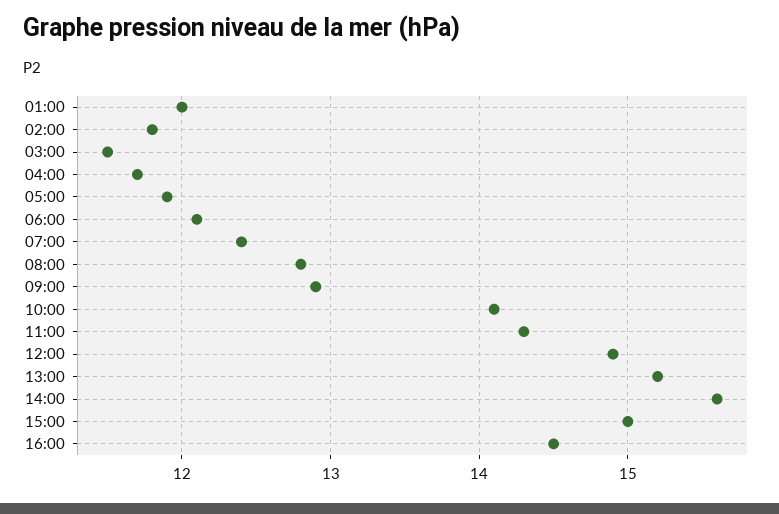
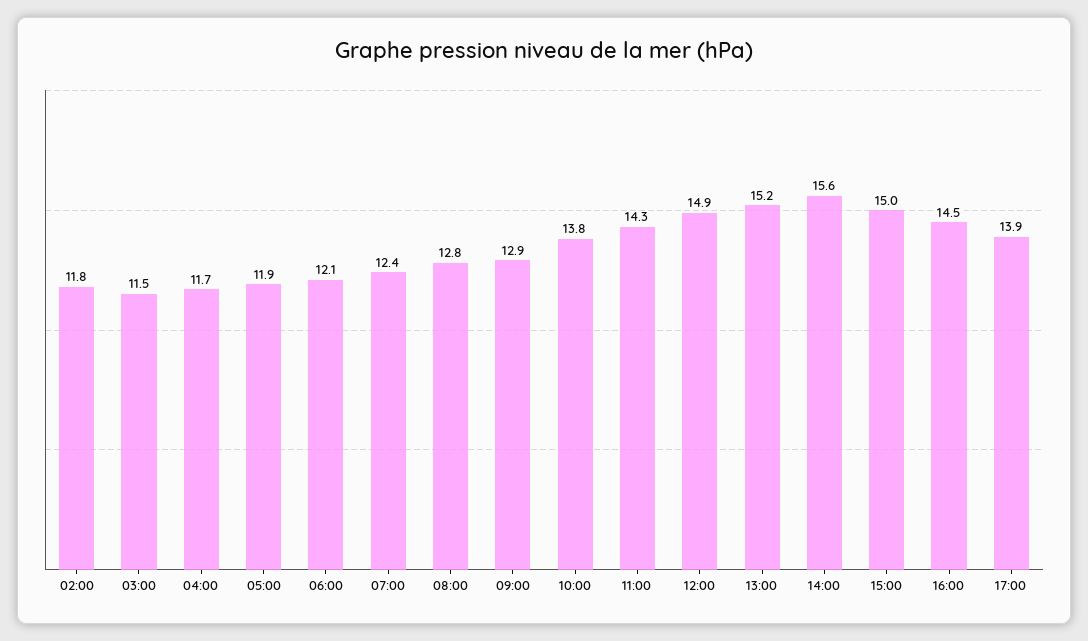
01:00: 12 -> none
10:00: 14.1 -> 13.8
17:00: none -> 13.9

